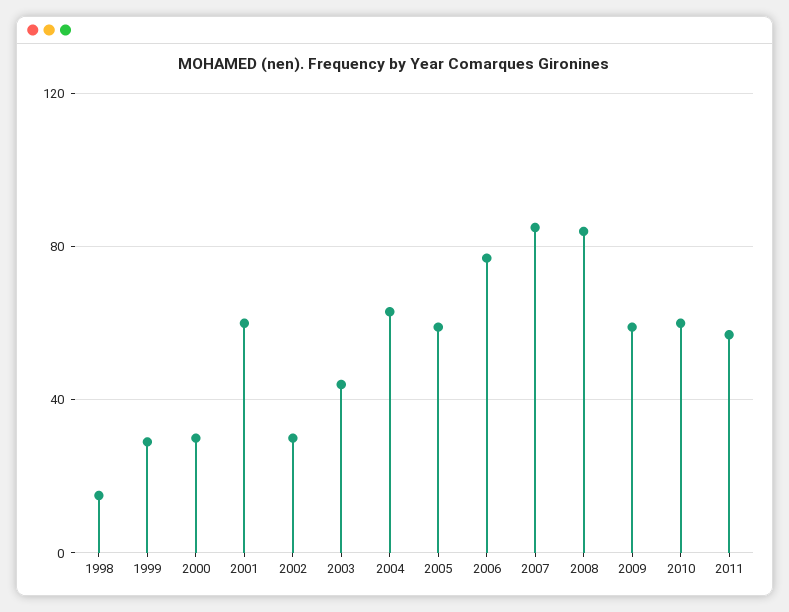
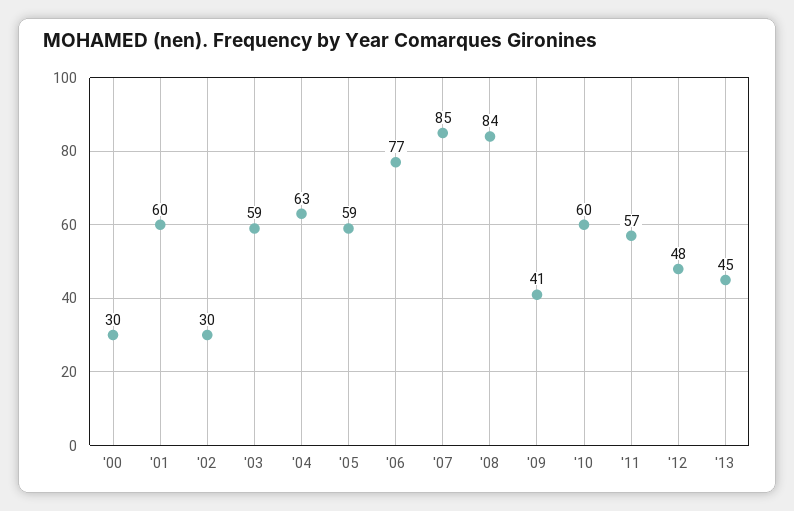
1998: 15 -> none
1999: 30 -> none
2003: 45 -> 59
2009: 60 -> 41
'12: none -> 48
'13: none -> 45

